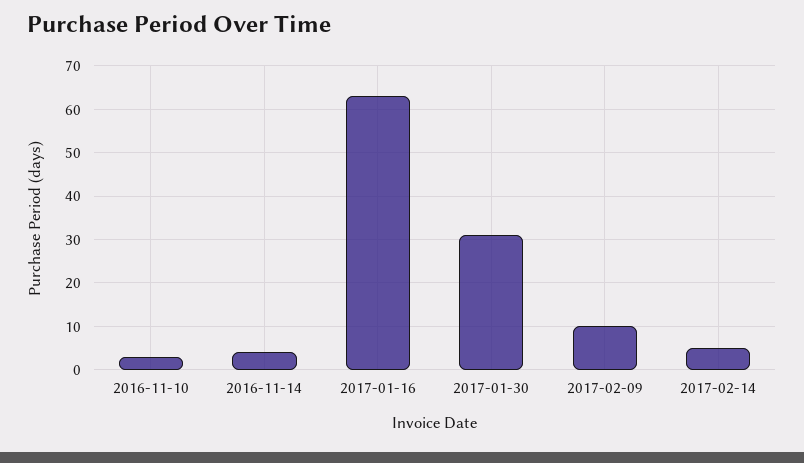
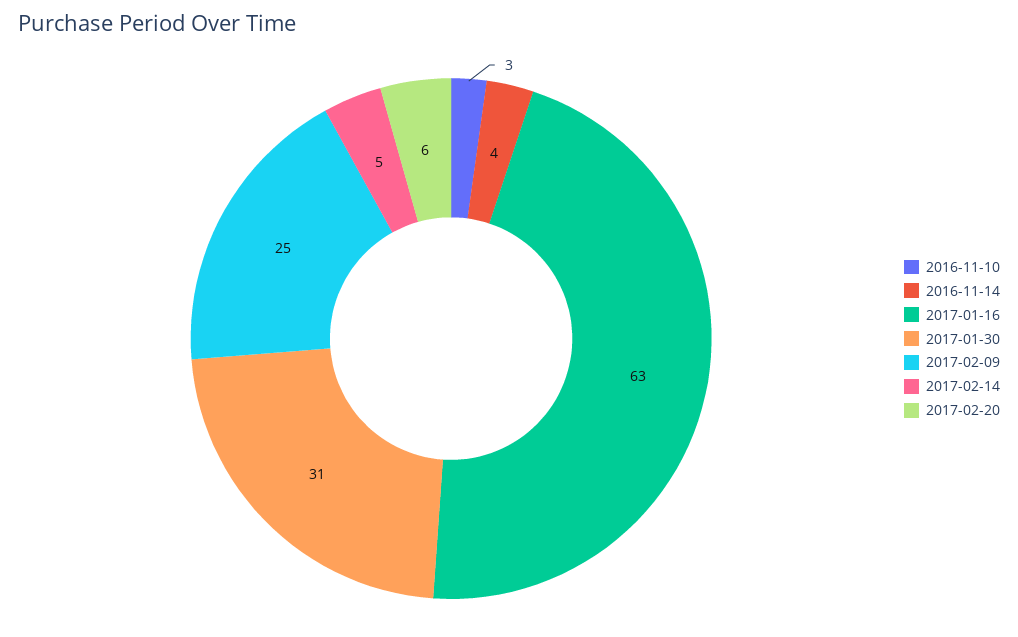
2017-02-09: 10 -> 25
2017-02-20: none -> 6

